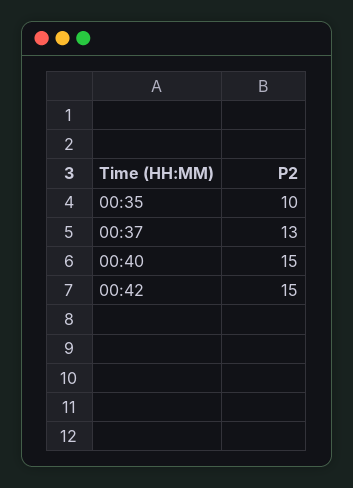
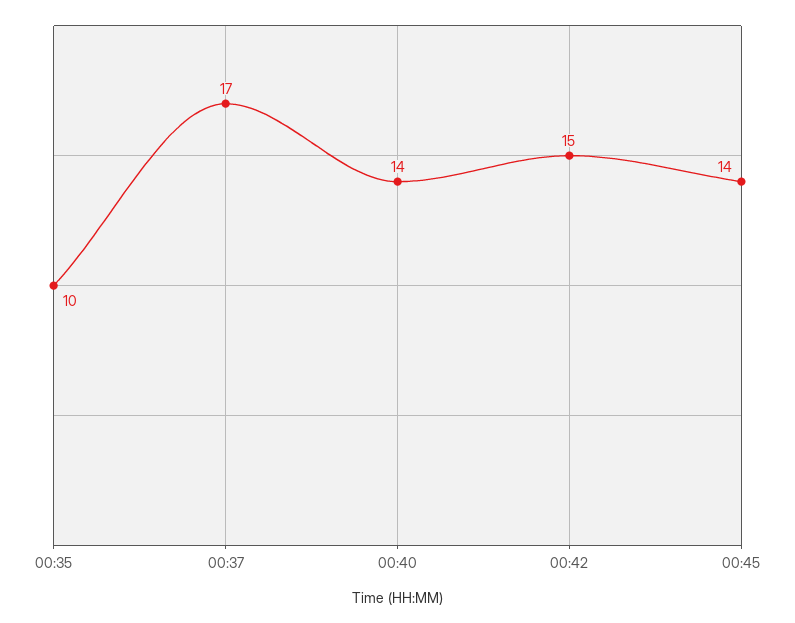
00:37: 13 -> 17
00:40: 15 -> 14
00:45: none -> 14

